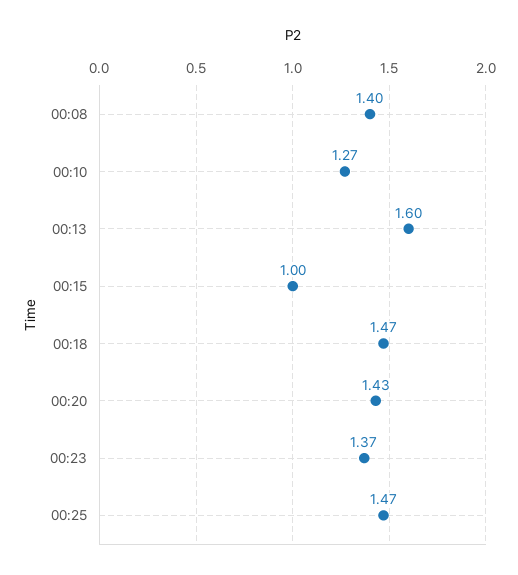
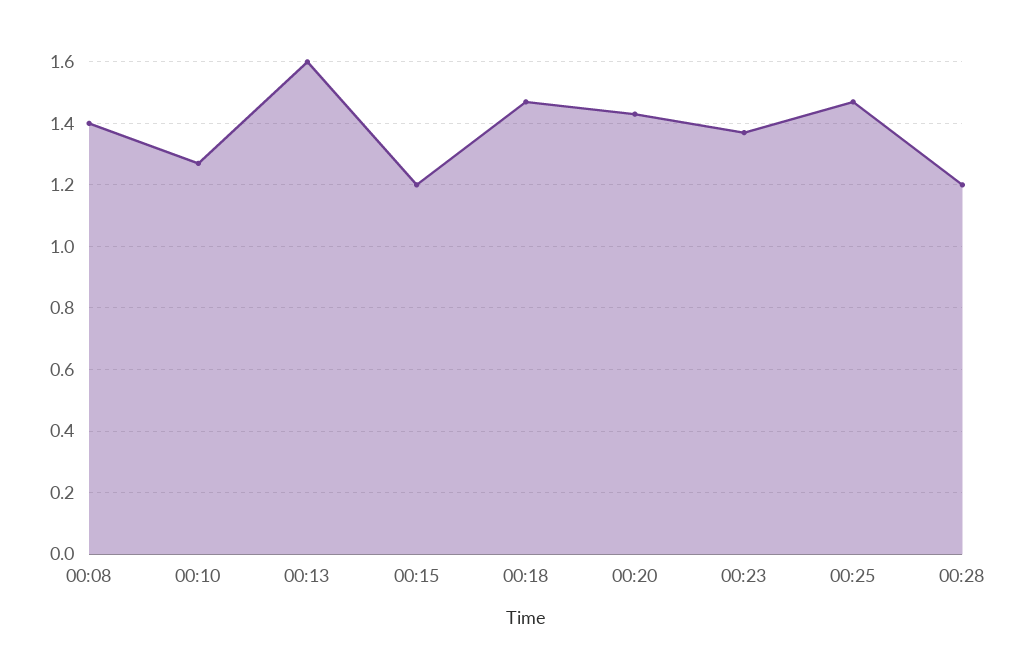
00:15: 1 -> 1.2
00:28: none -> 1.2

